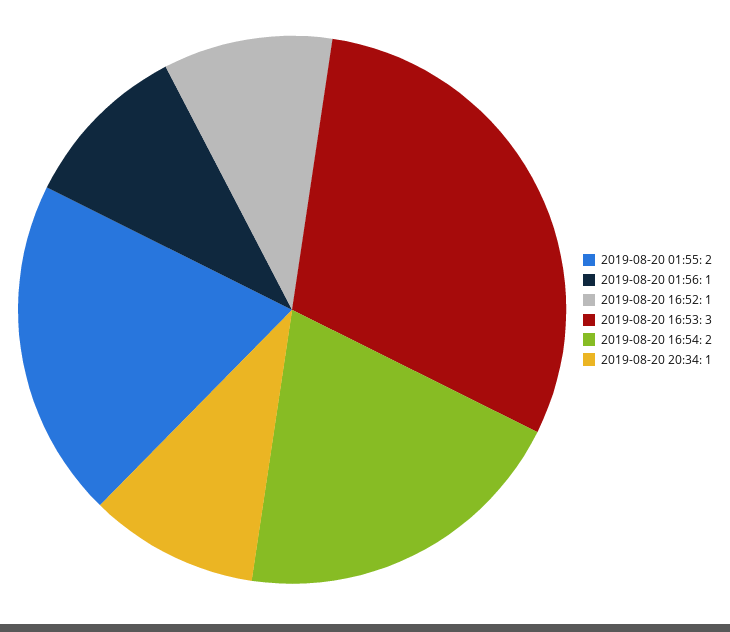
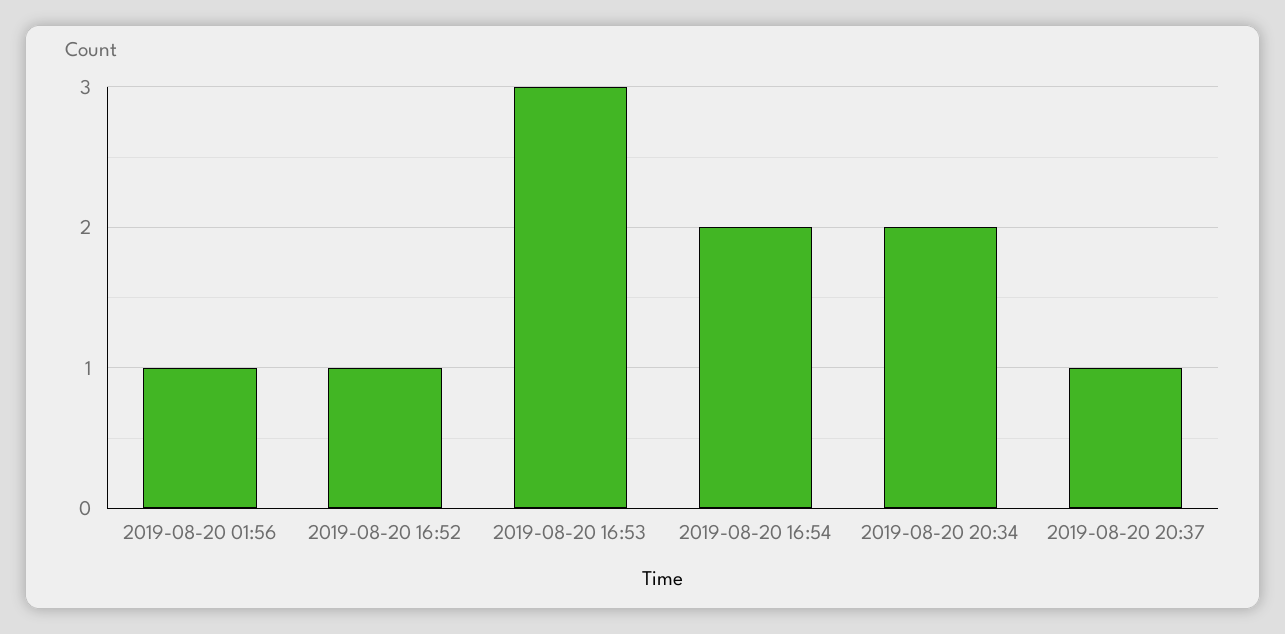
2019-08-20 01:55: 2 -> none
2019-08-20 20:34: 1 -> 2
2019-08-20 20:37: none -> 1

